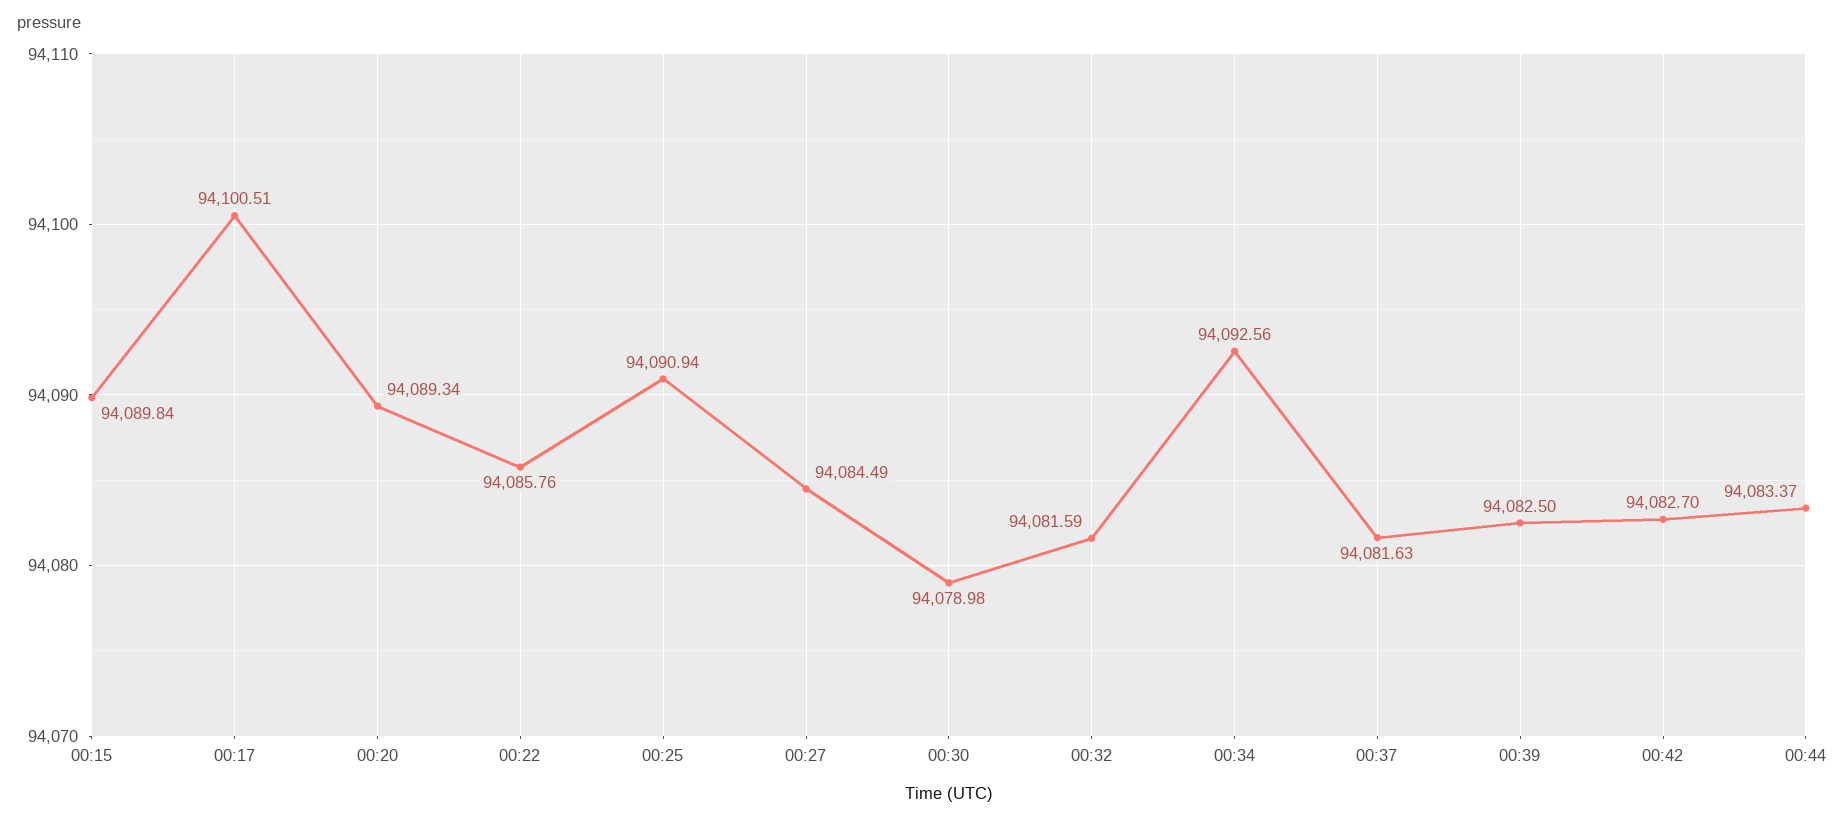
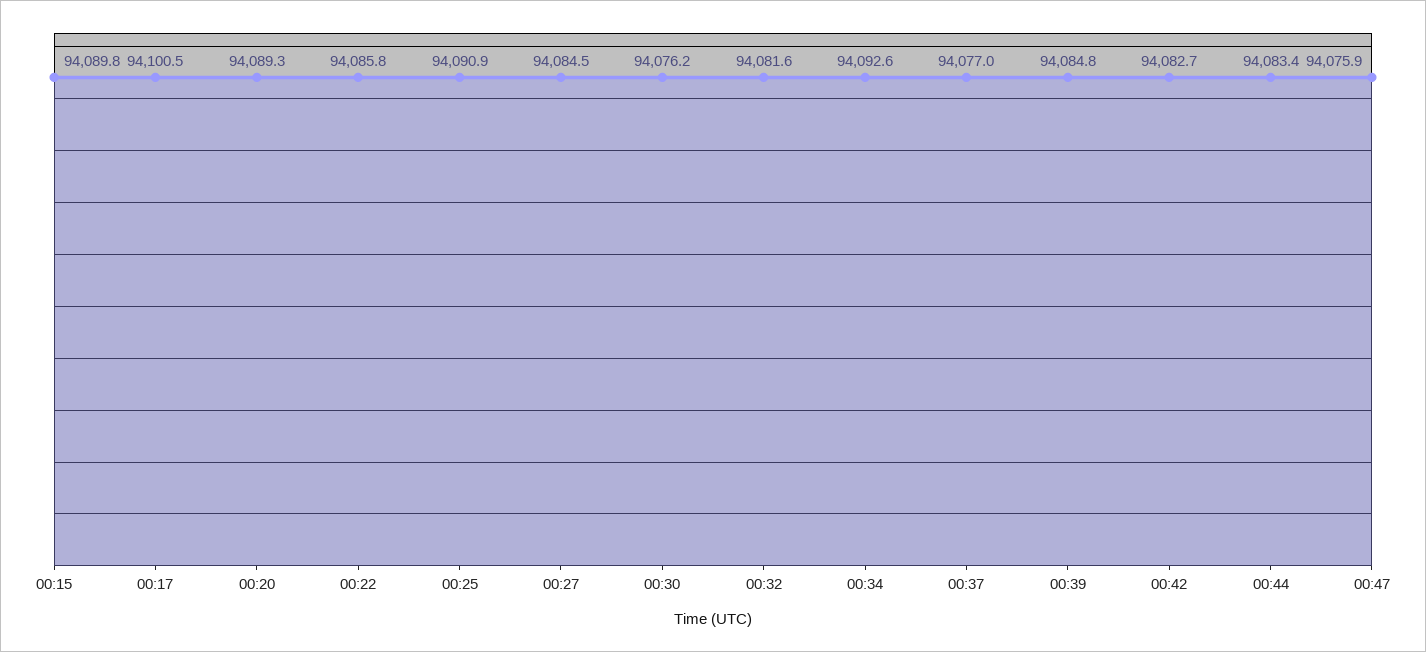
00:30: 94078.98 -> 94076.2
00:37: 94081.63 -> 94077
00:39: 94082.5 -> 94084.8
00:47: none -> 94075.9

